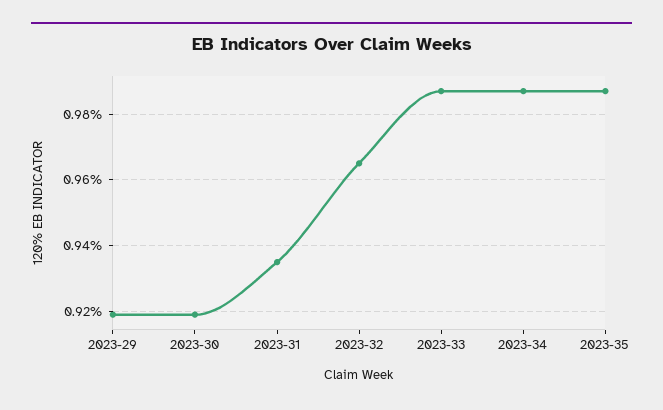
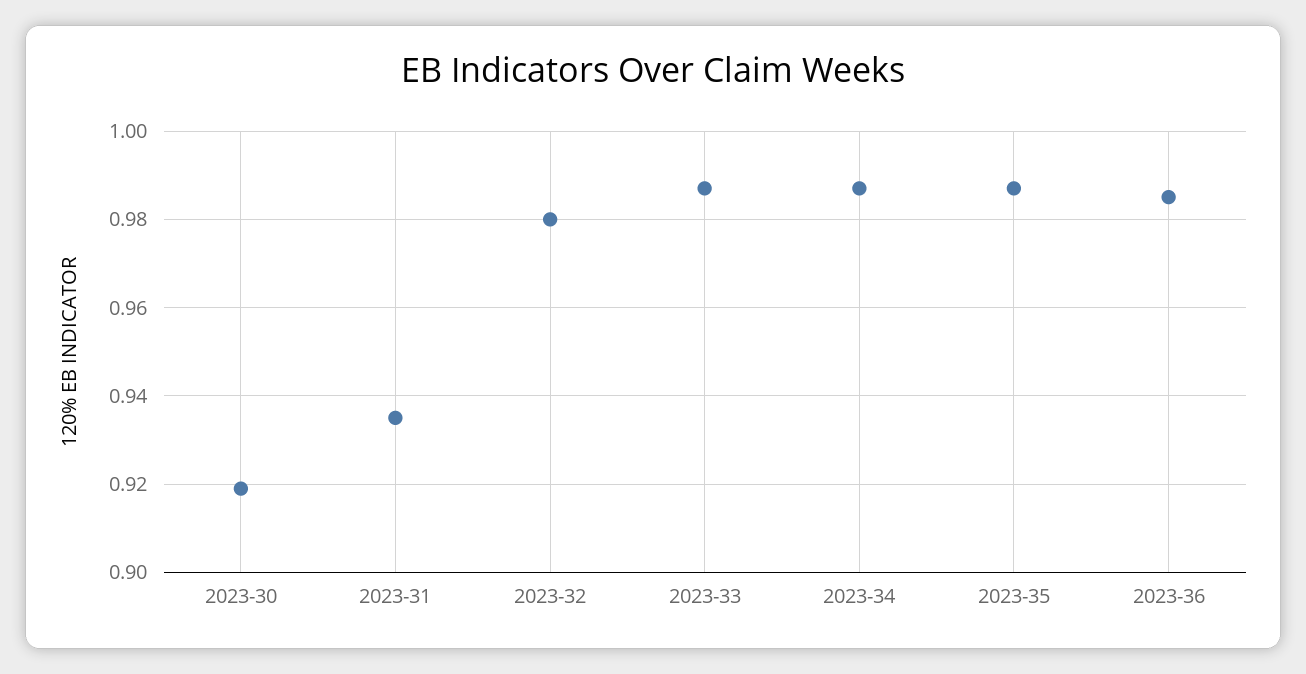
2023-29: 0.92 -> none
2023-32: 0.965 -> 0.98
2023-36: none -> 0.985

